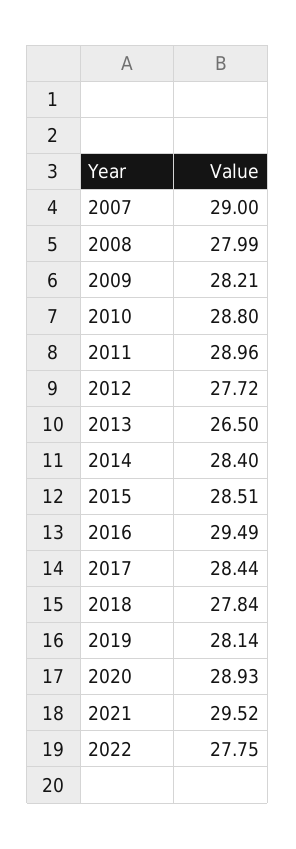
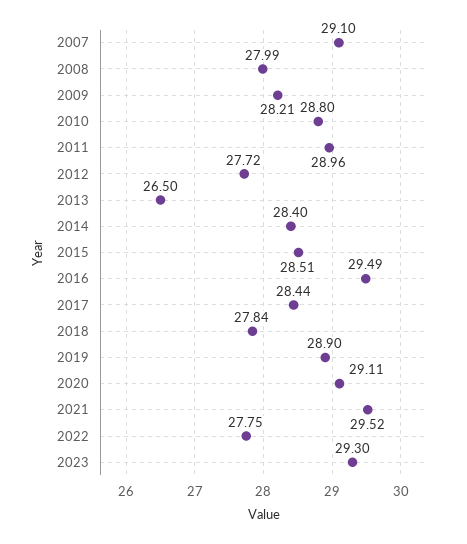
2007: 29 -> 29.1
2019: 28.14 -> 28.9
2020: 28.93 -> 29.11
2023: none -> 29.3

